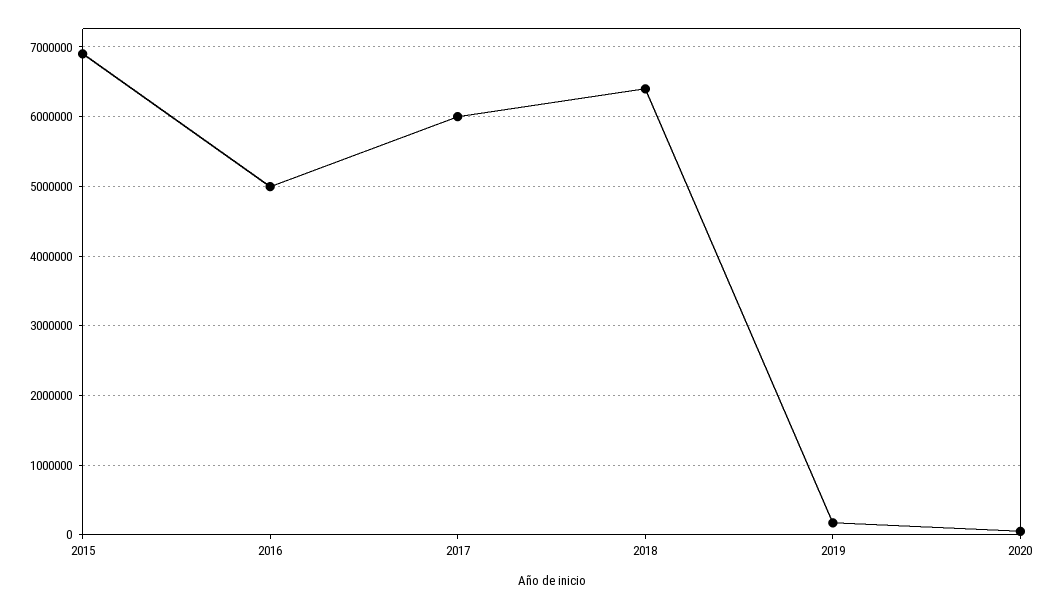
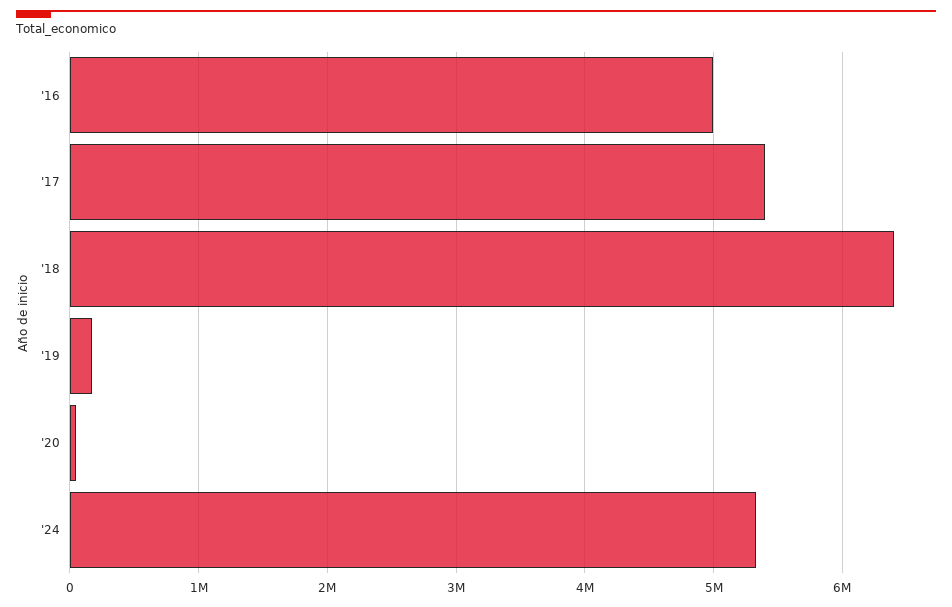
2015: 6900000 -> none
2017: 6000000 -> 5400000
'24: none -> 5300000

